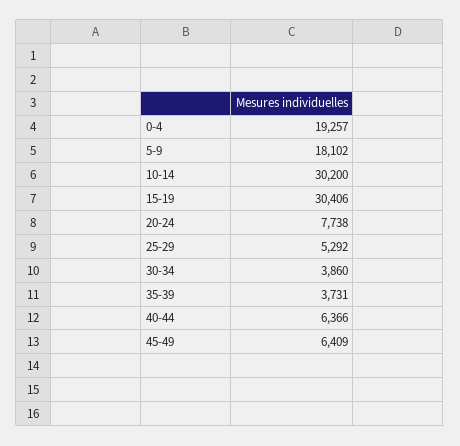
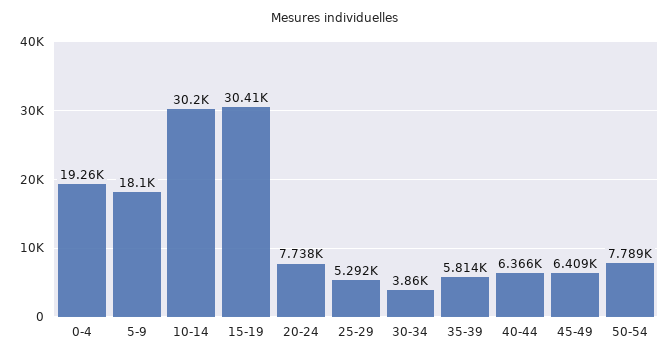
35-39: 3731 -> 5814
50-54: none -> 7789

